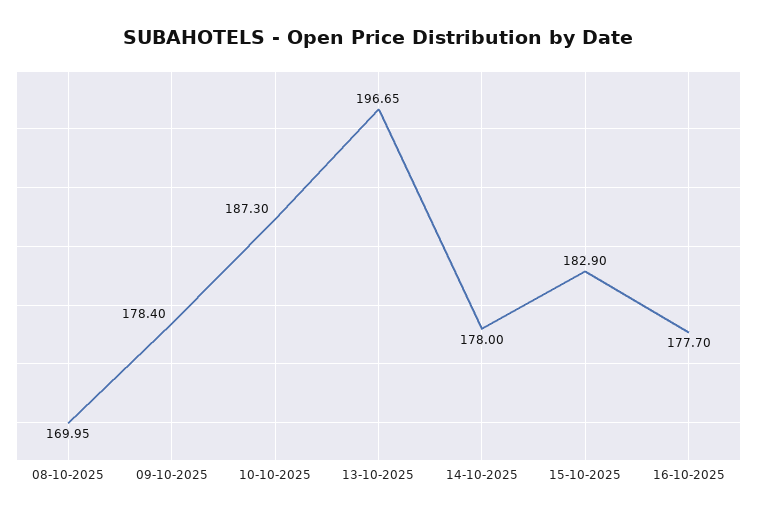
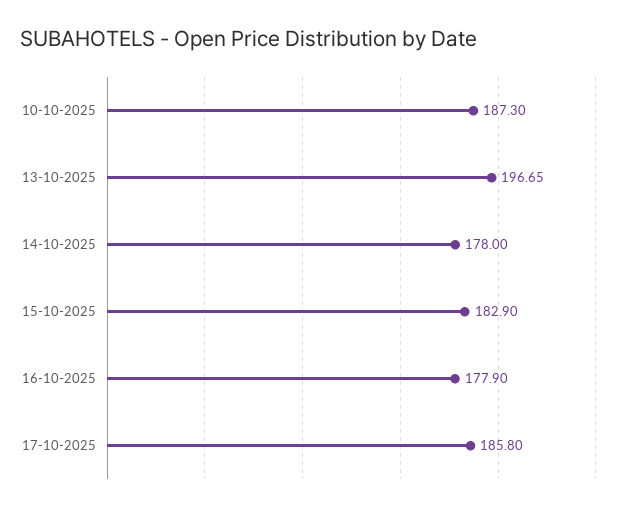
08-10-2025: 169.95 -> none
09-10-2025: 178.4 -> none
16-10-2025: 177.7 -> 177.9
17-10-2025: none -> 185.8

